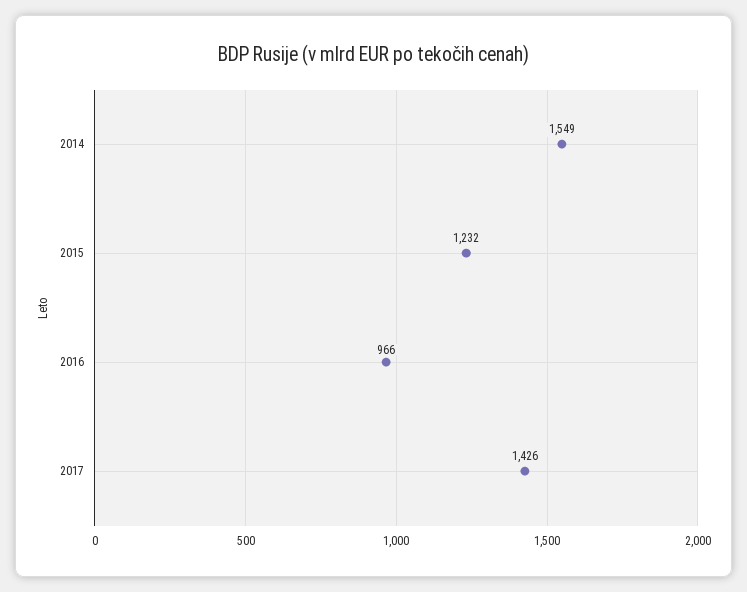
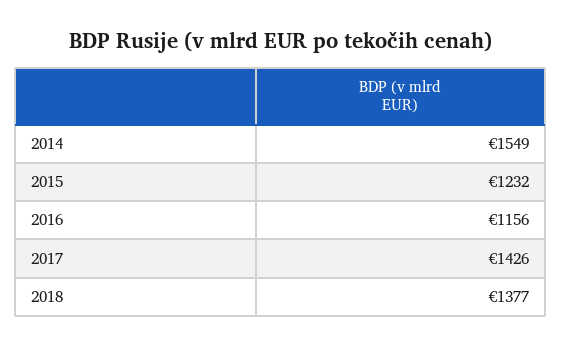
2016: 966 -> 1156
2018: none -> 1377

